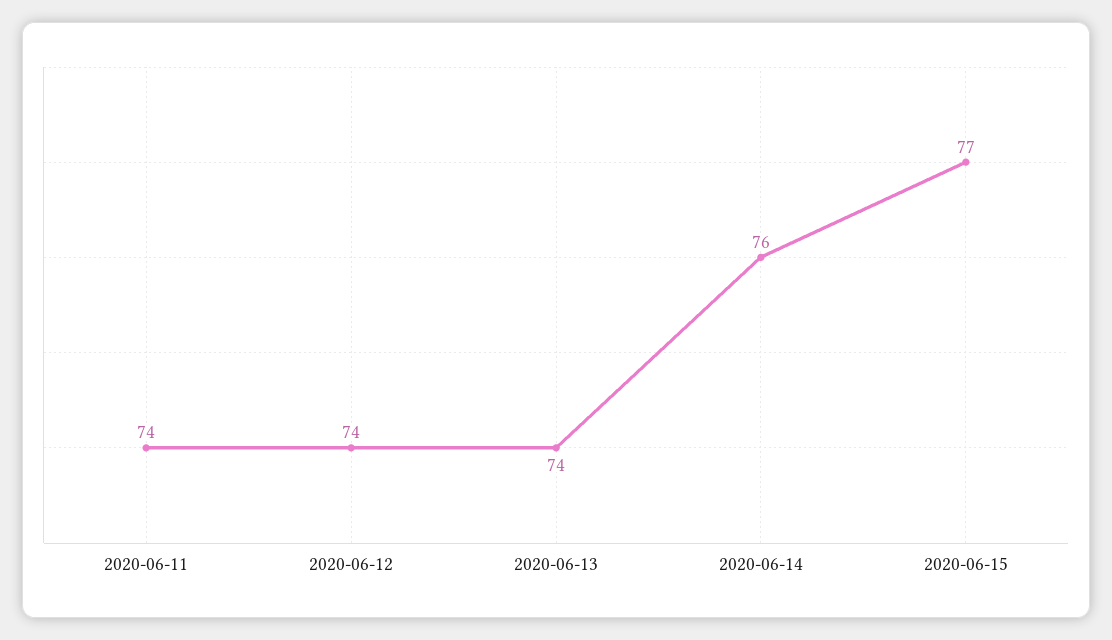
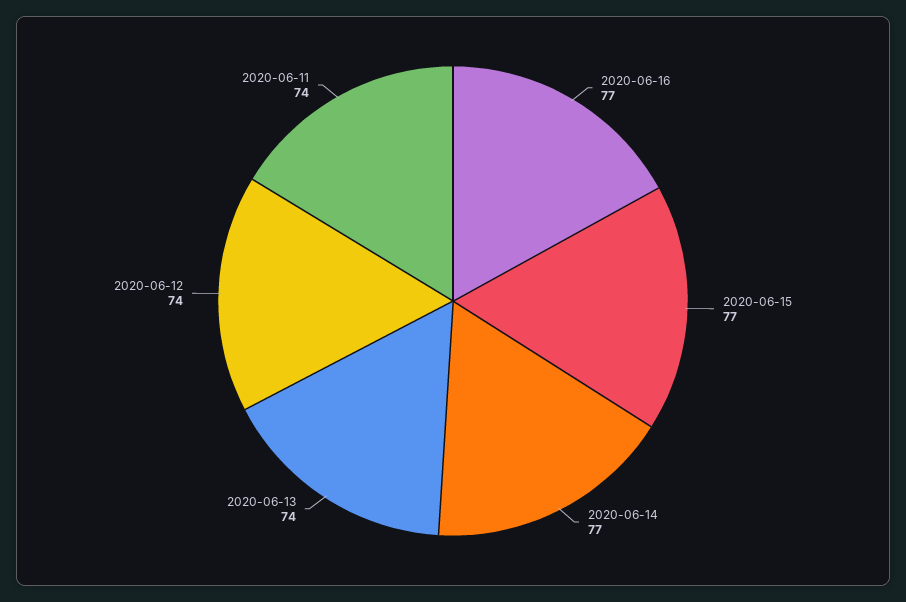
2020-06-14: 76 -> 77
2020-06-16: none -> 77

